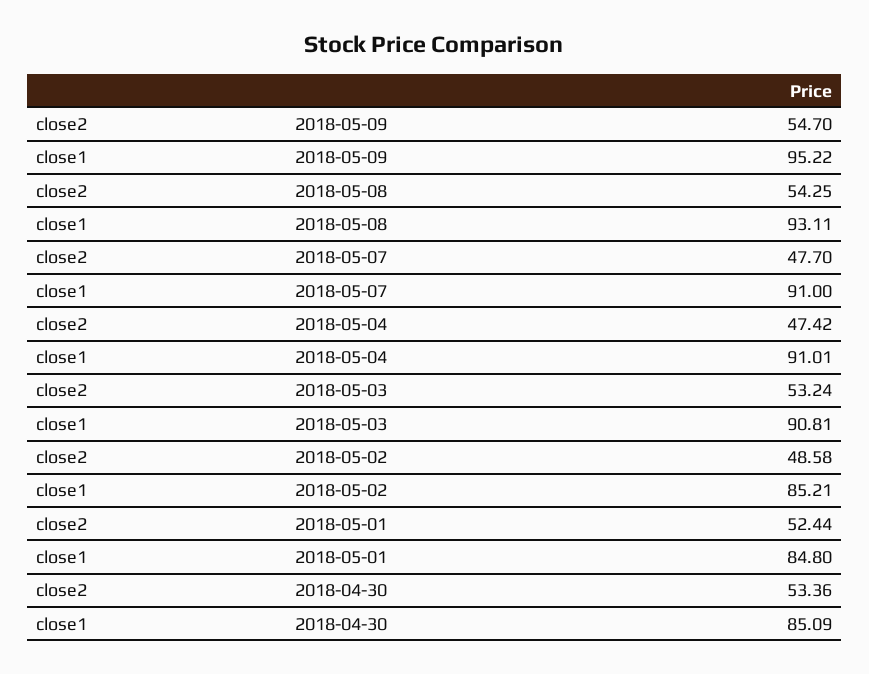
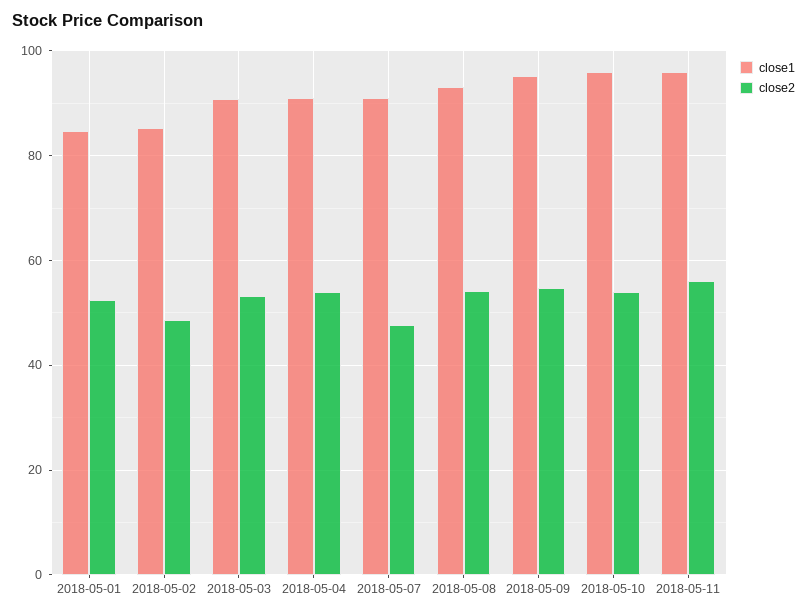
close2, 2018-05-04: 47.42 -> 54
close2, 2018-04-30: 53.36 -> none
close1, 2018-04-30: 85.09 -> none
close1, 2018-05-10: none -> 96
close2, 2018-05-10: none -> 54
close1, 2018-05-11: none -> 96
close2, 2018-05-11: none -> 56

